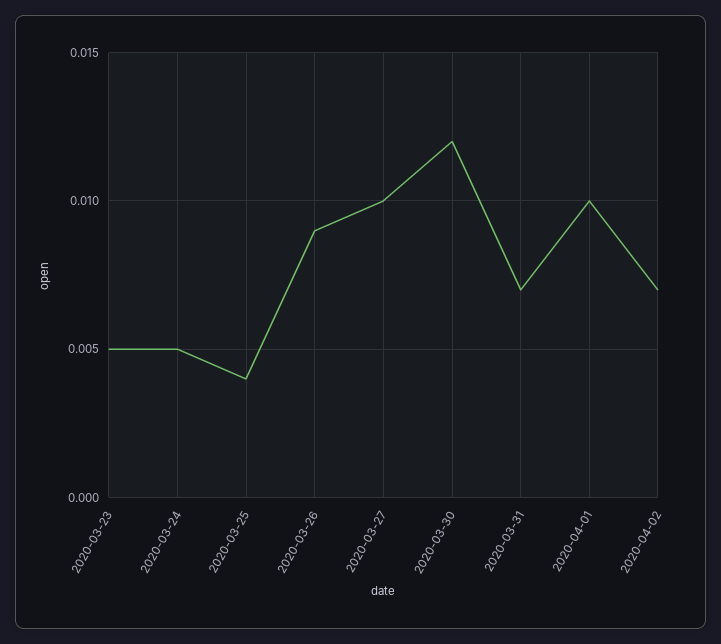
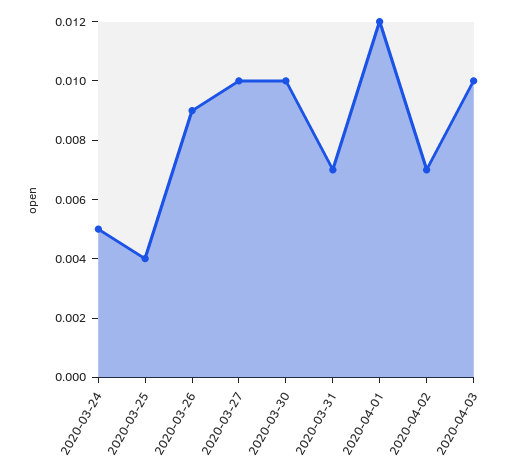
2020-03-23: 0.005 -> none
2020-03-30: 0.012 -> 0.01
2020-04-01: 0.01 -> 0.012
2020-04-03: none -> 0.01

